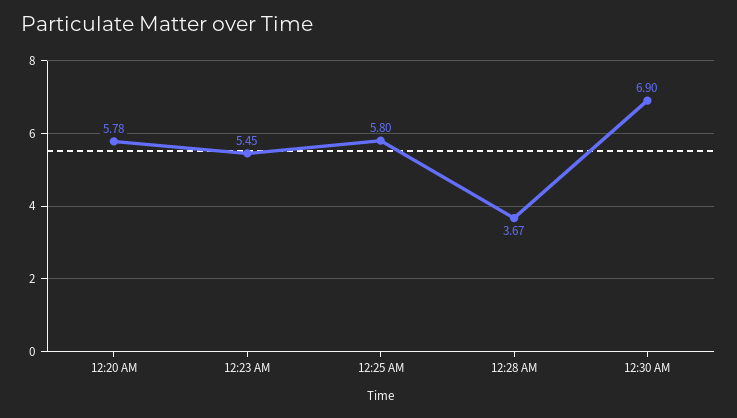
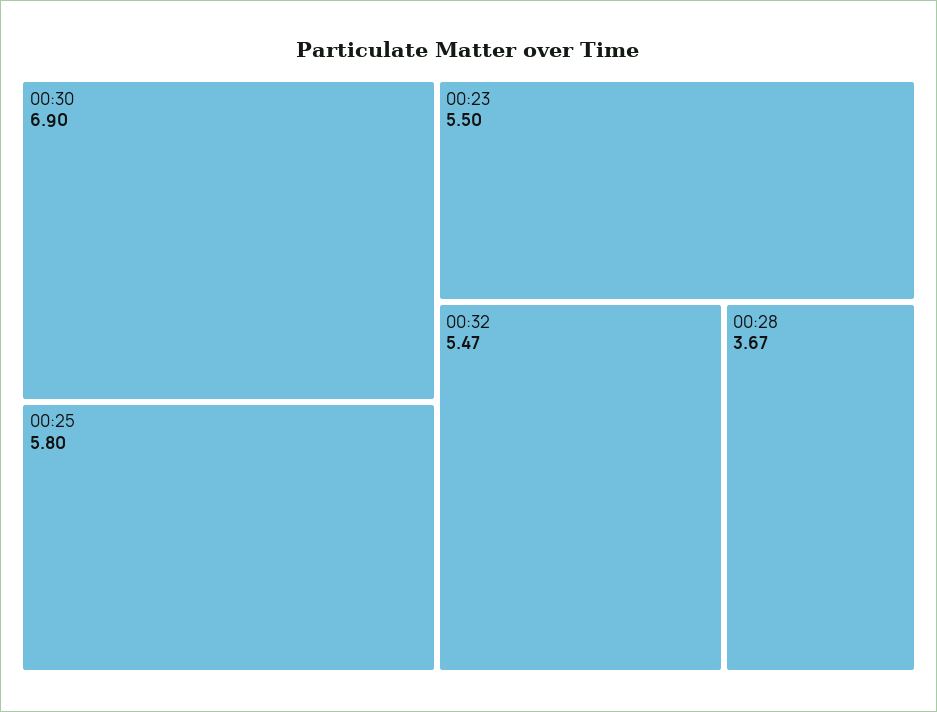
12:20 AM: 5.78 -> none
12:23 AM: 5.45 -> 5.5
00:32: none -> 5.47

